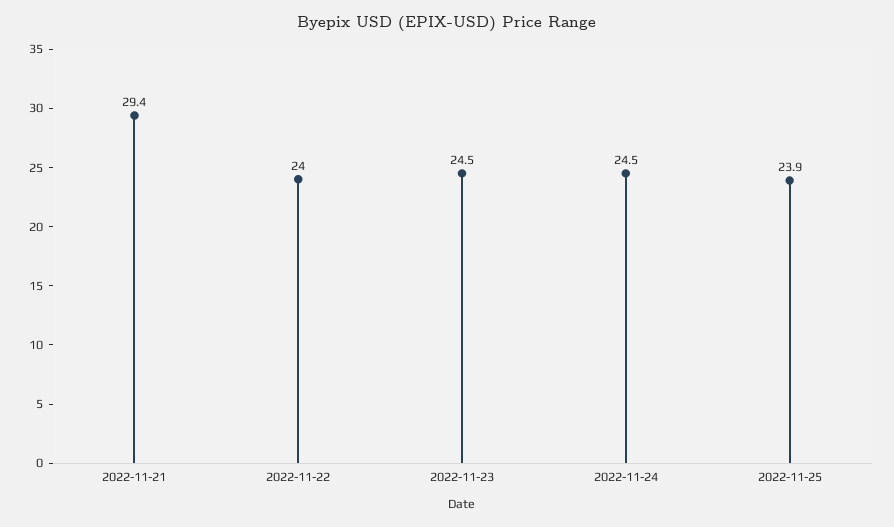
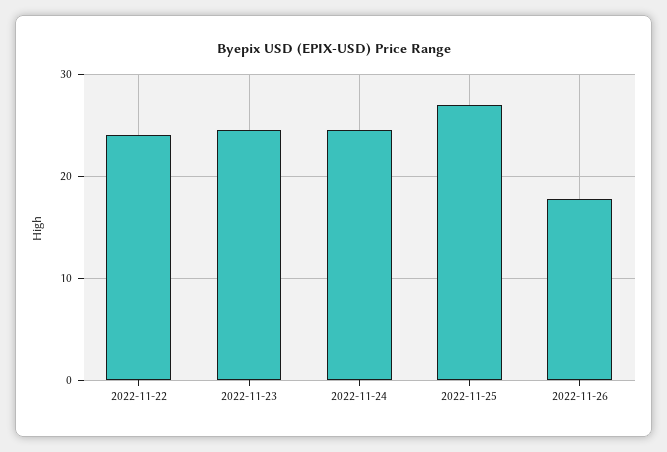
2022-11-21: 29.4 -> none
2022-11-25: 23.9 -> 27
2022-11-26: none -> 18

